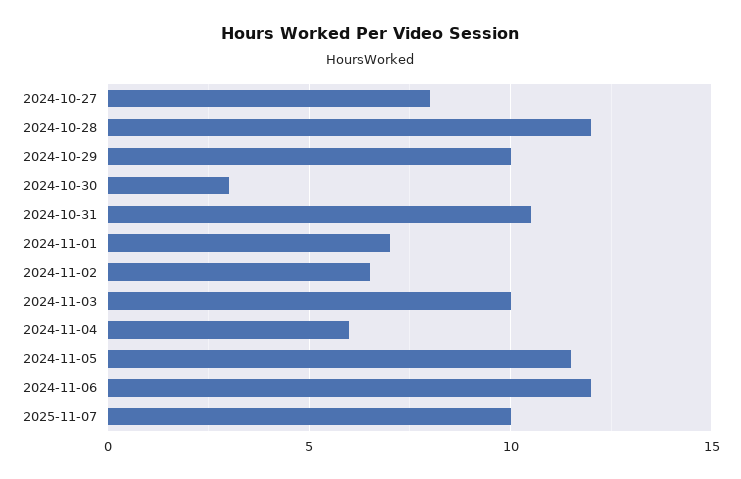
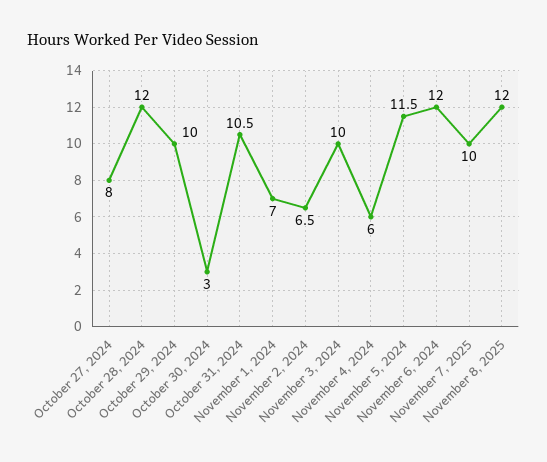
November 8, 2025: none -> 12

